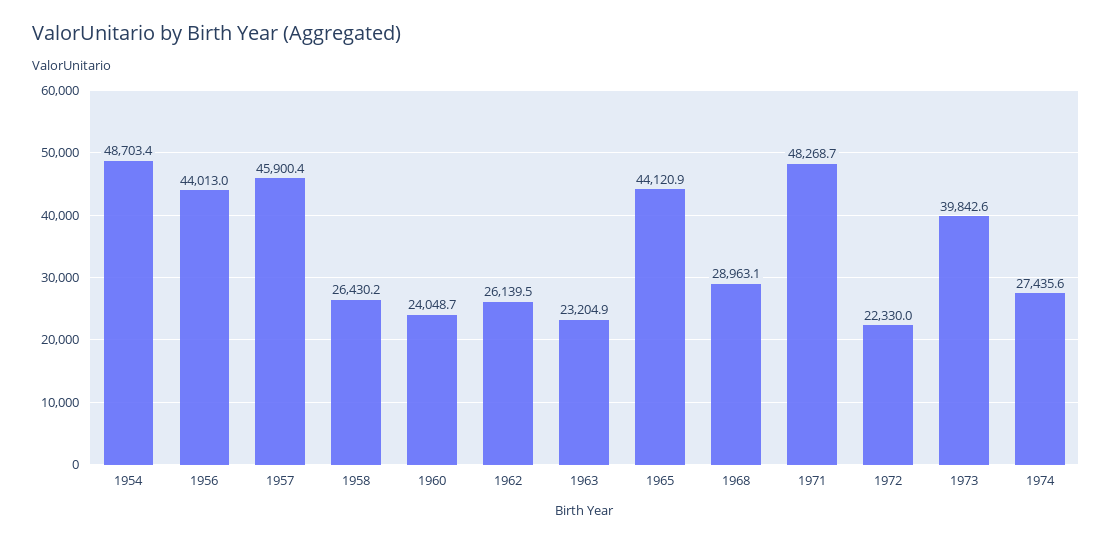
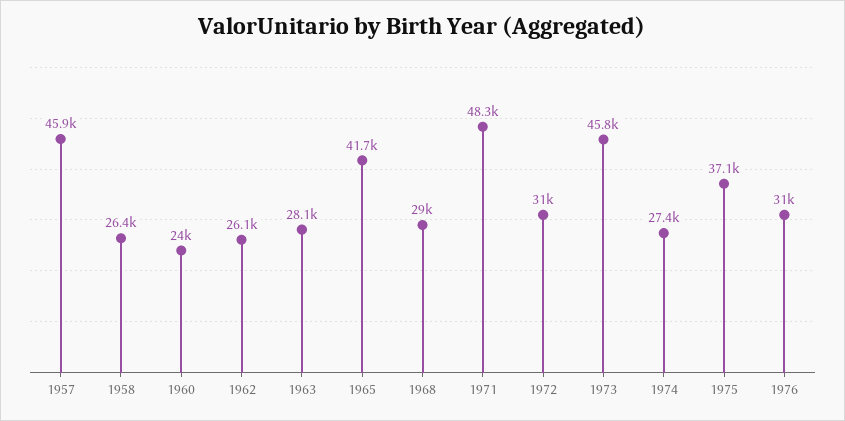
1954: 48703.4 -> none
1956: 44013 -> none
1963: 23204.9 -> 28100
1965: 44120.9 -> 41700
1972: 22330 -> 31000
1973: 39842.6 -> 45800
1975: none -> 37100
1976: none -> 31000

